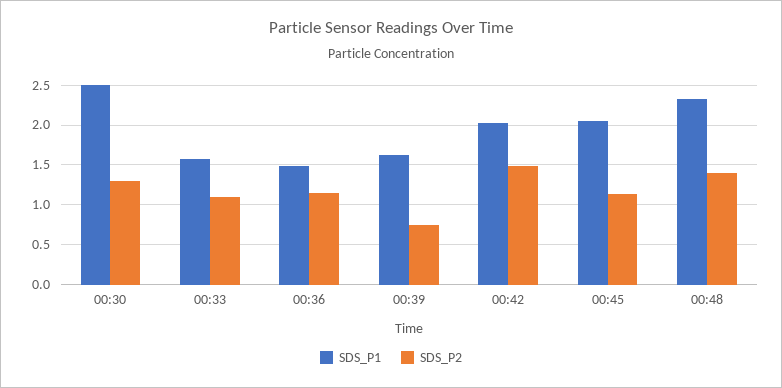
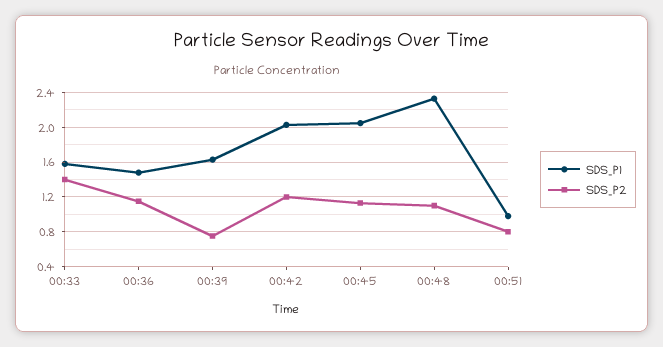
SDS_P1, 00:30: 2.5 -> none
SDS_P2, 00:30: 1.3 -> none
SDS_P2, 00:33: 1.1 -> 1.4
SDS_P2, 00:42: 1.5 -> 1.2
SDS_P2, 00:48: 1.4 -> 1.1
SDS_P1, 00:51: none -> 1
SDS_P2, 00:51: none -> 0.8

